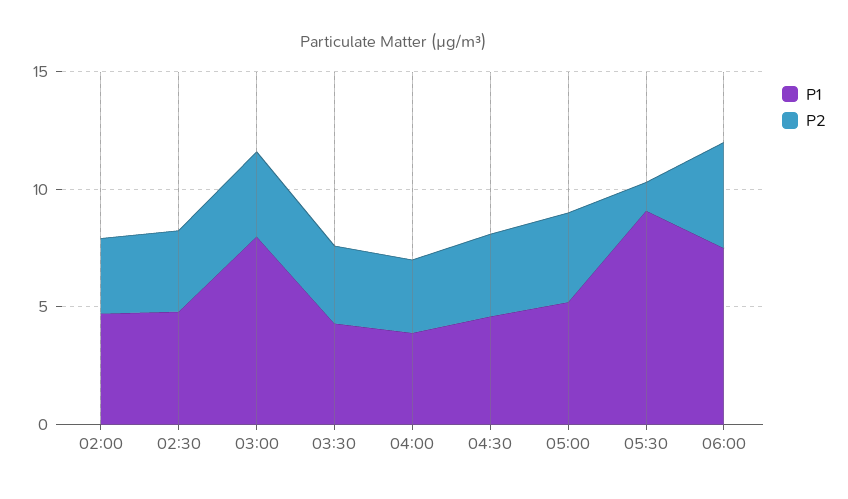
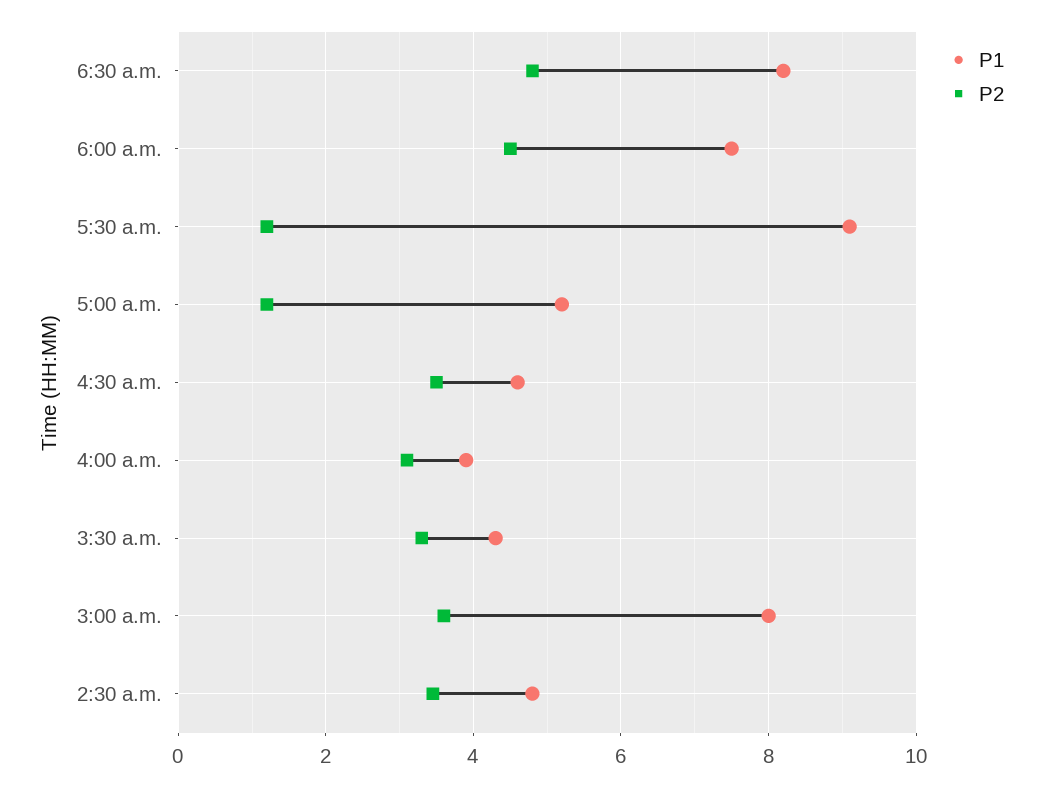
P1, 02:00: 5 -> none
P2, 02:00: 3 -> none
P2, 05:00: 4 -> 1.2
P1, 6:30 a.m.: none -> 8.2
P2, 6:30 a.m.: none -> 4.8

